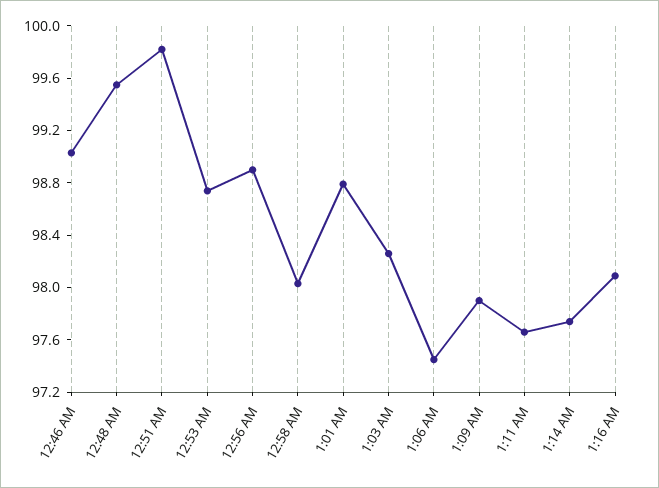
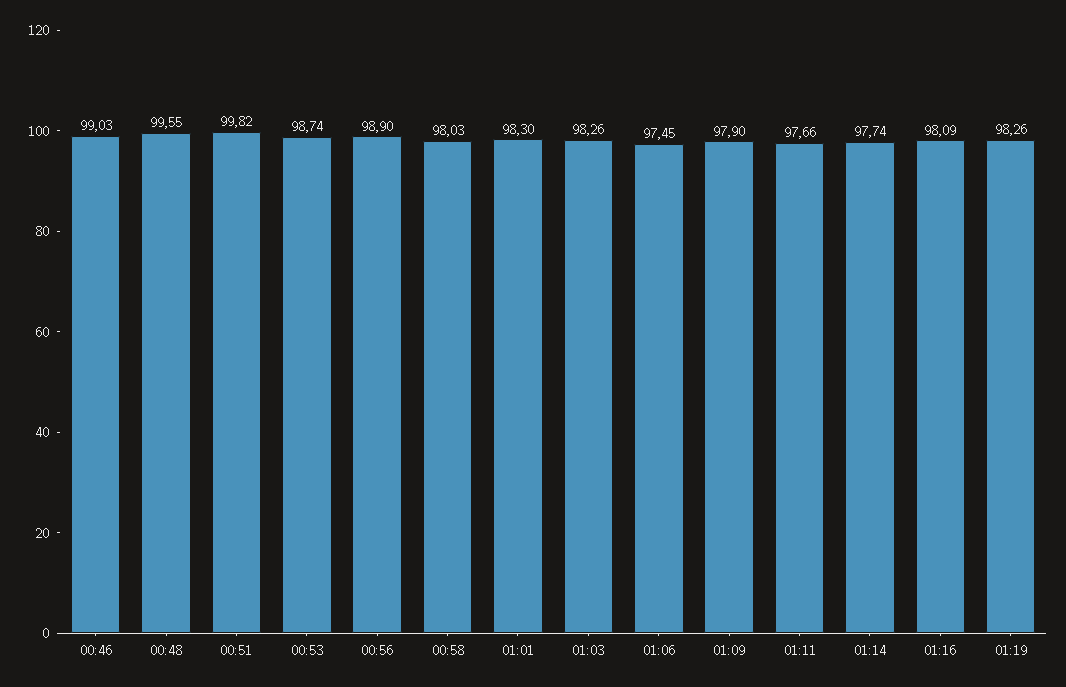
1:01 AM: 98.8 -> 98.3
01:19: none -> 98.26

